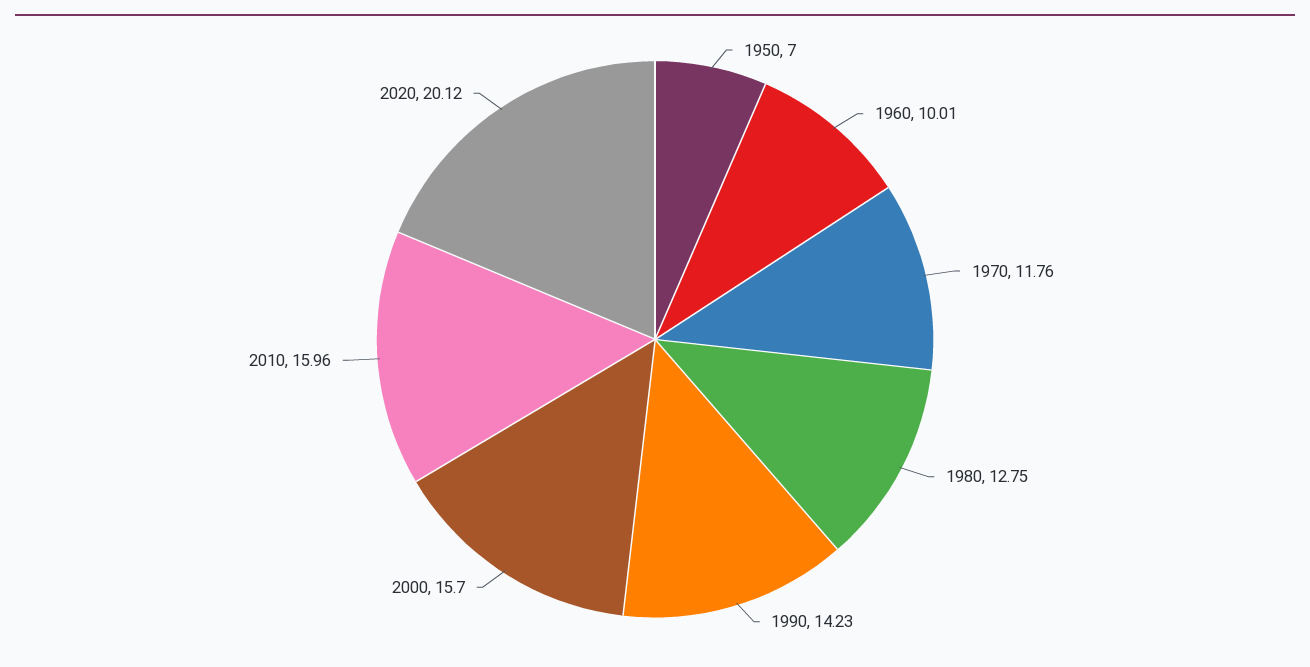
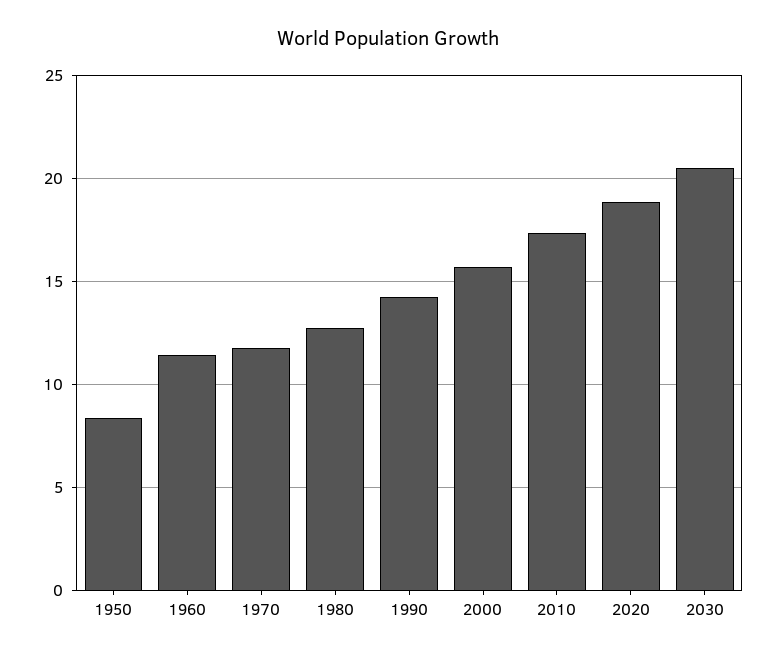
1950: 7 -> 8.5
1960: 10.01 -> 11.5
2010: 15.96 -> 17.5
2020: 20.12 -> 19
2030: none -> 20.5

